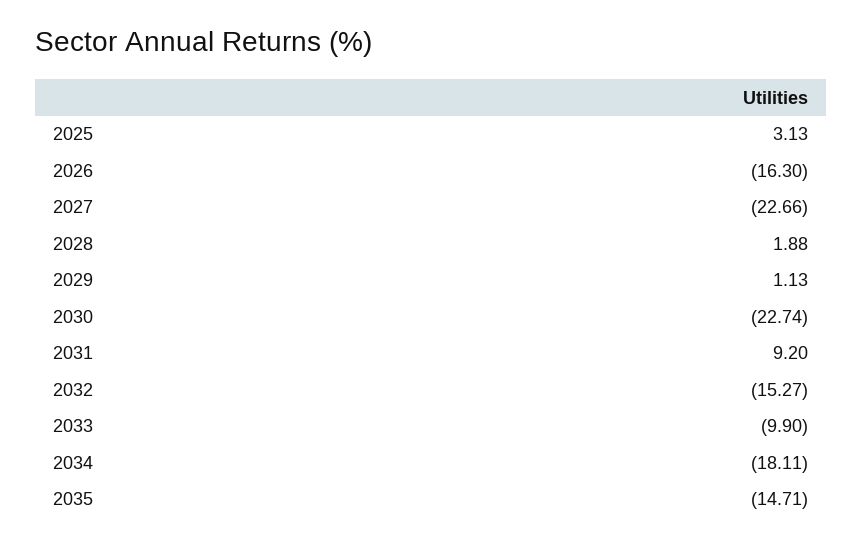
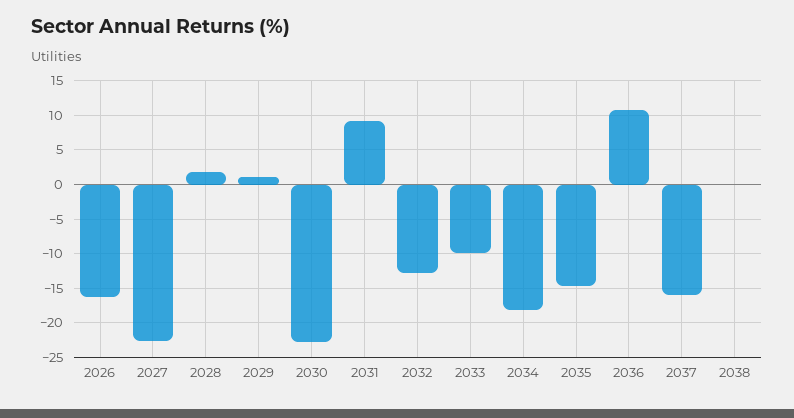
2025: 3.13 -> none
2032: -15.27 -> -13
2036: none -> 11
2037: none -> -16
2038: none -> 0

